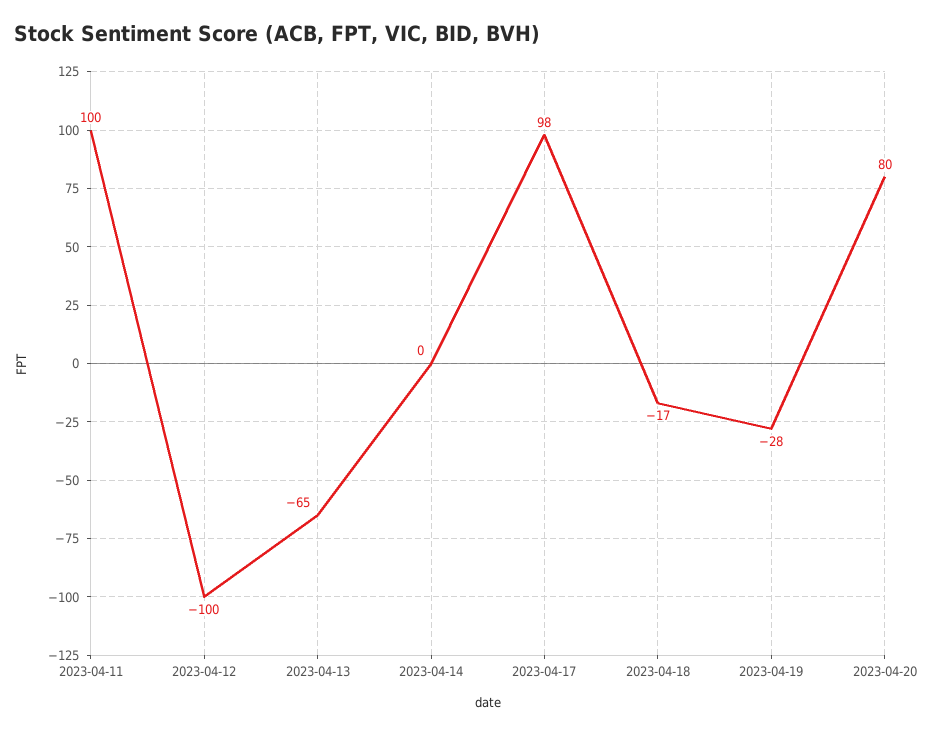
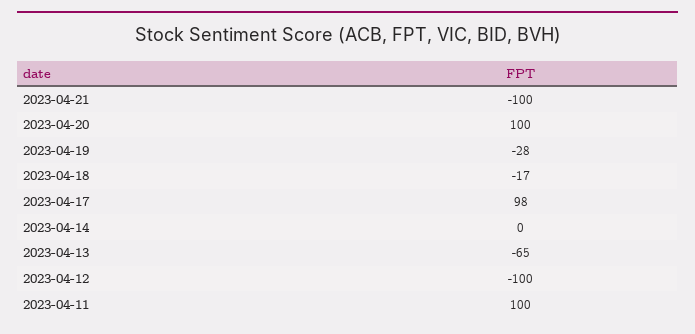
2023-04-20: 80 -> 100
2023-04-21: none -> -100

